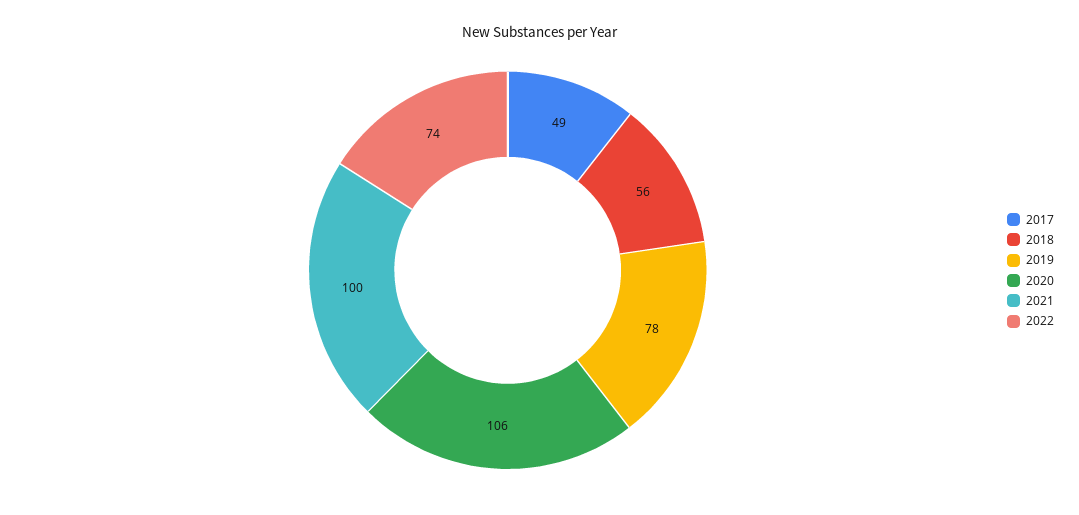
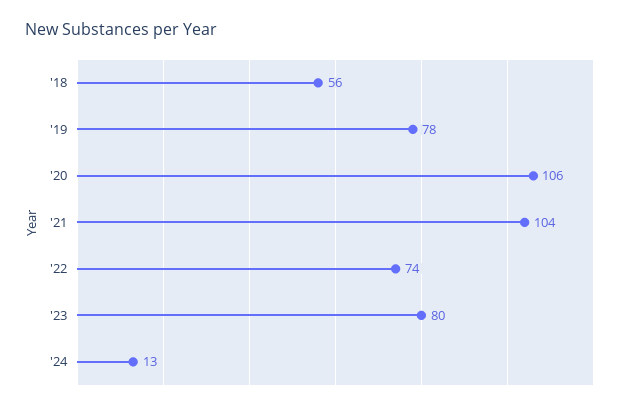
2017: 49 -> none
2021: 100 -> 104
'23: none -> 80
'24: none -> 13

